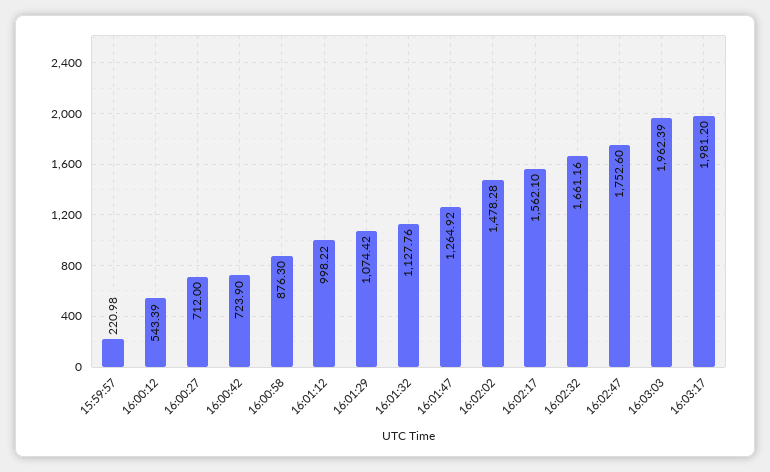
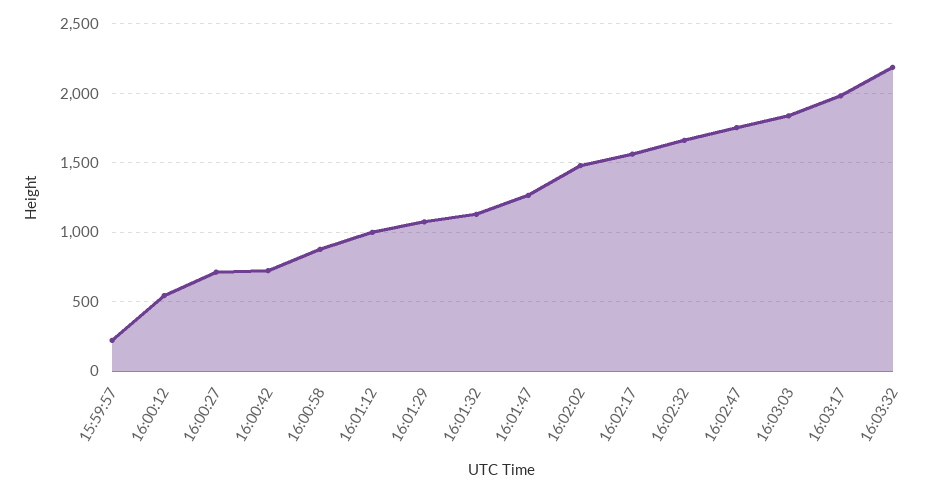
16:03:03: 1962.39 -> 1850
16:03:32: none -> 2200

